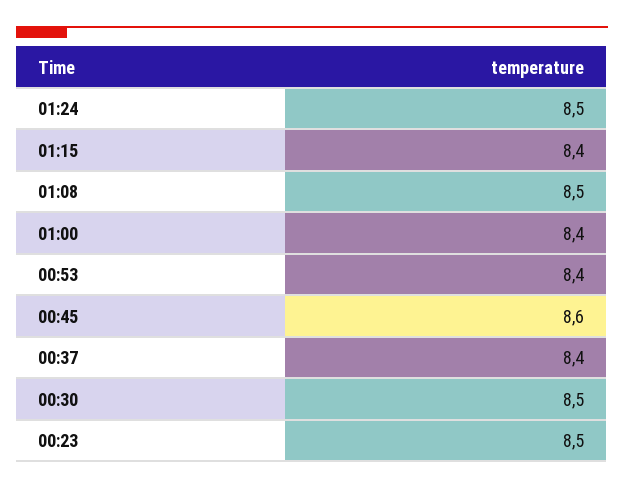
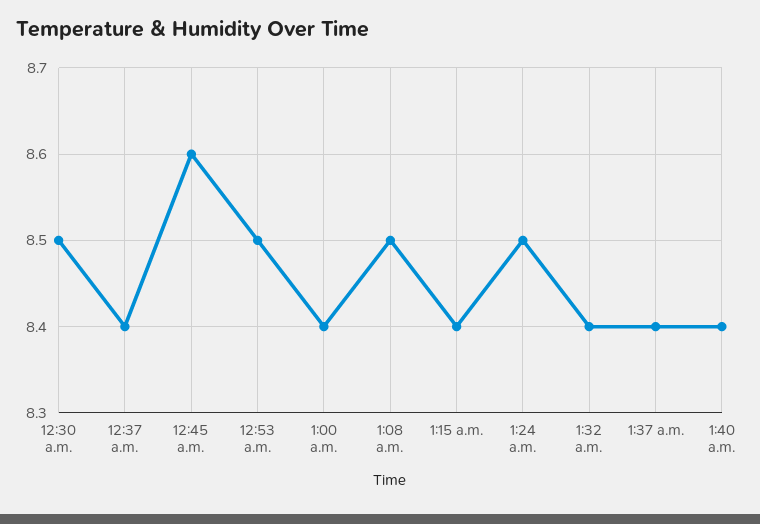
00:53: 8.4 -> 8.5
00:23: 8.5 -> none
1:32 a.m.: none -> 8.4
1:37 a.m.: none -> 8.4
1:40 a.m.: none -> 8.4

